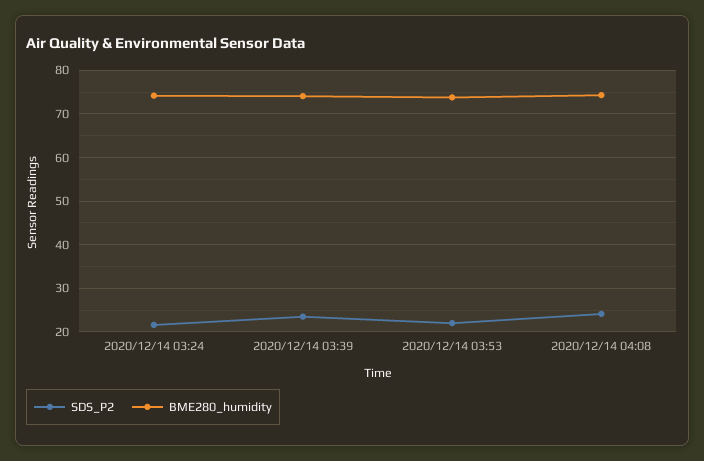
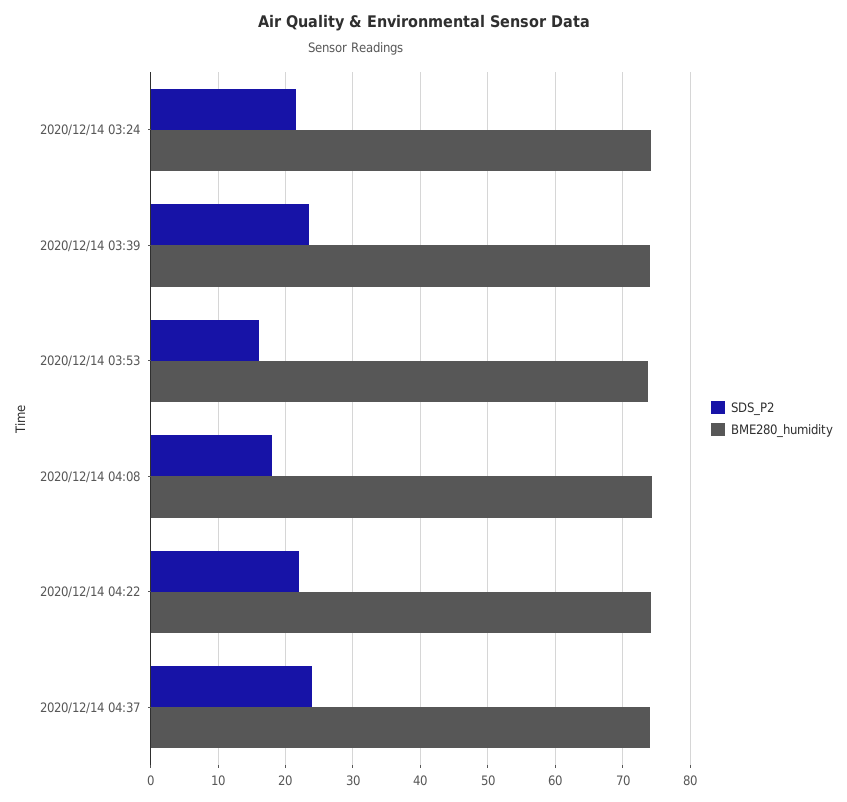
SDS_P2, 2020/12/14 03:53: 22 -> 16
SDS_P2, 2020/12/14 04:08: 24 -> 18
SDS_P2, 2020/12/14 04:22: none -> 22
BME280_humidity, 2020/12/14 04:22: none -> 74
SDS_P2, 2020/12/14 04:37: none -> 24
BME280_humidity, 2020/12/14 04:37: none -> 74

